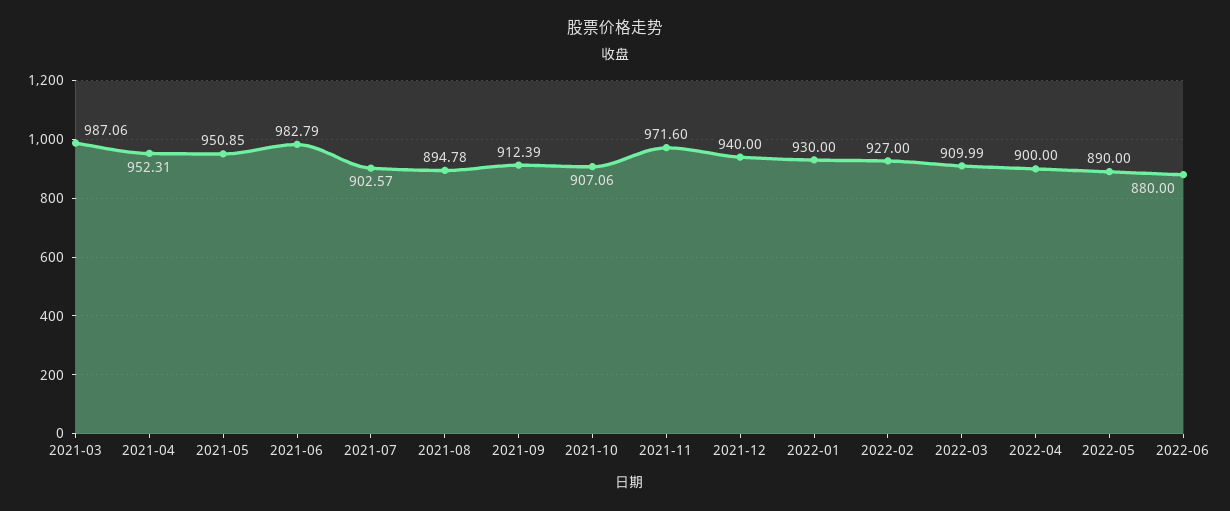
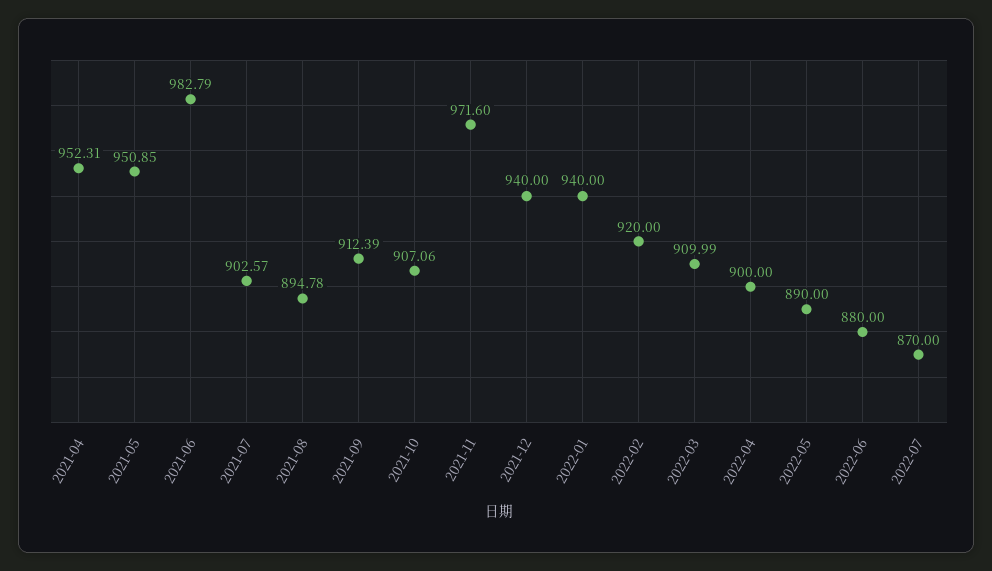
2021-03: 987.06 -> none
2022-01: 930 -> 940
2022-02: 927 -> 920
2022-07: none -> 870

